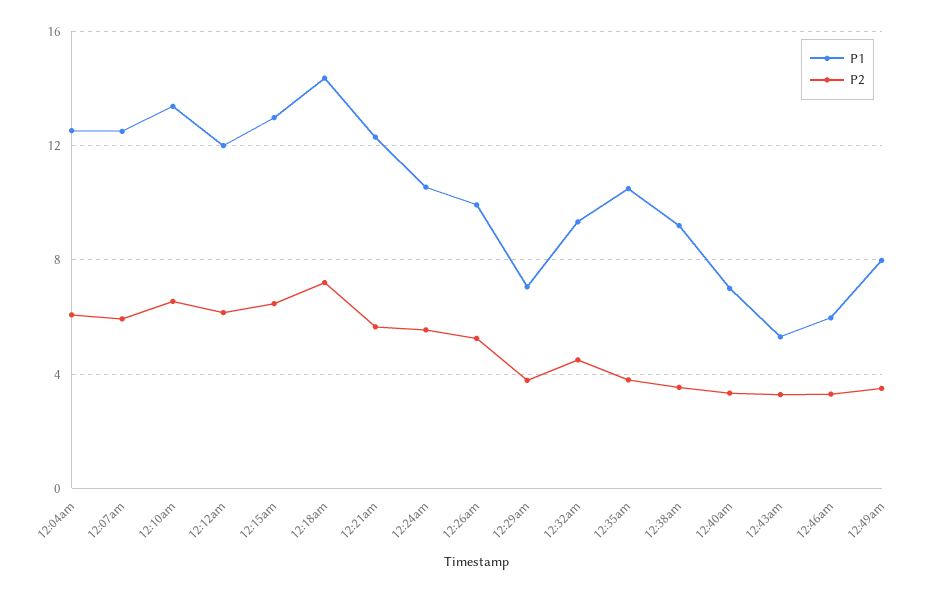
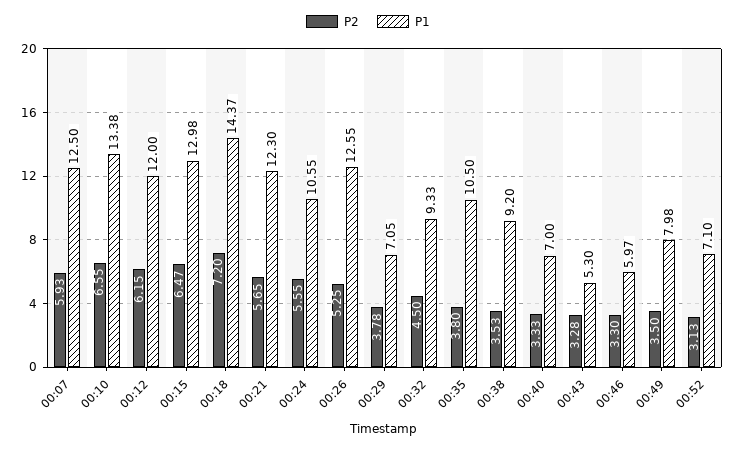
P1, 12:04am: 12.5 -> none
P2, 12:04am: 6 -> none
P1, 12:26am: 10 -> 12.55
P2, 00:52: none -> 3.13
P1, 00:52: none -> 7.1

